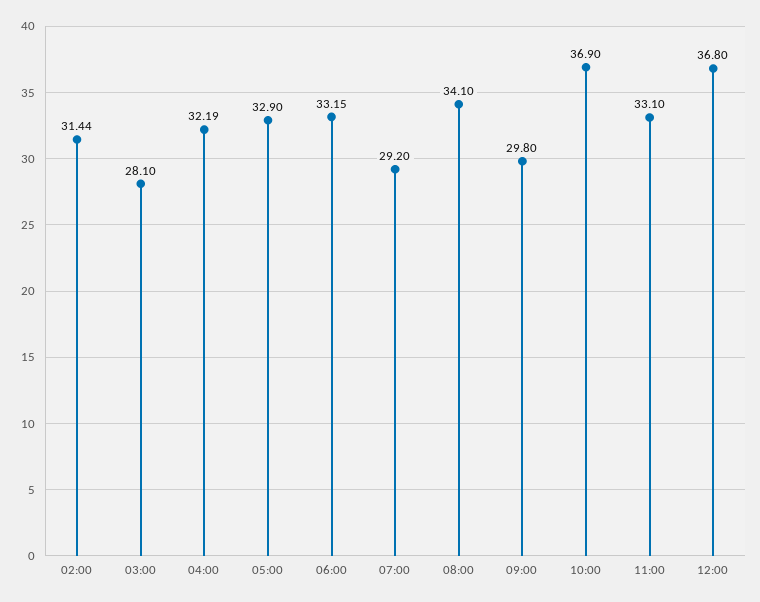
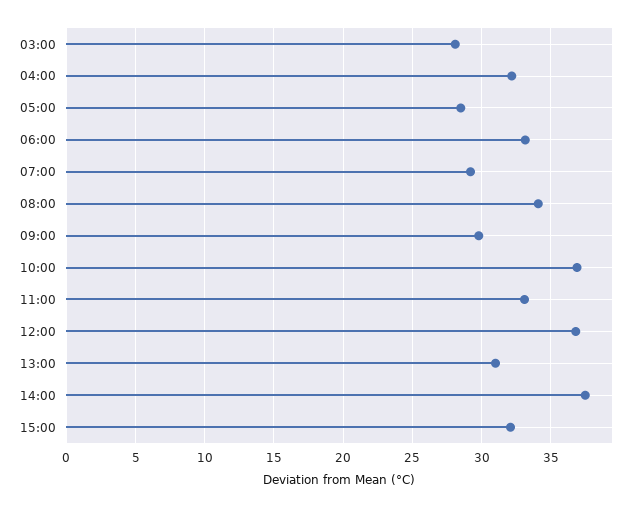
02:00: 31.44 -> none
05:00: 32.9 -> 28.5
13:00: none -> 31
14:00: none -> 37.5
15:00: none -> 32

